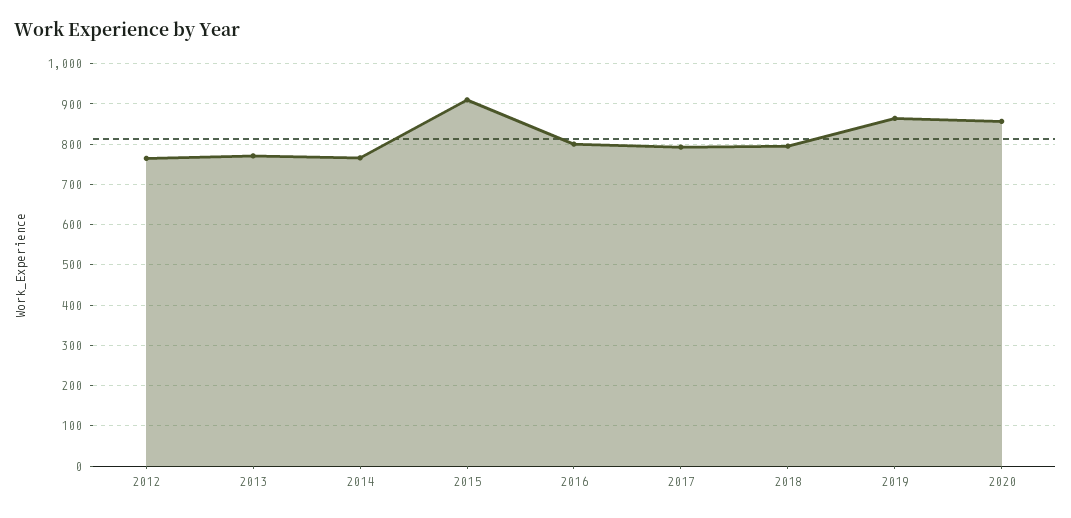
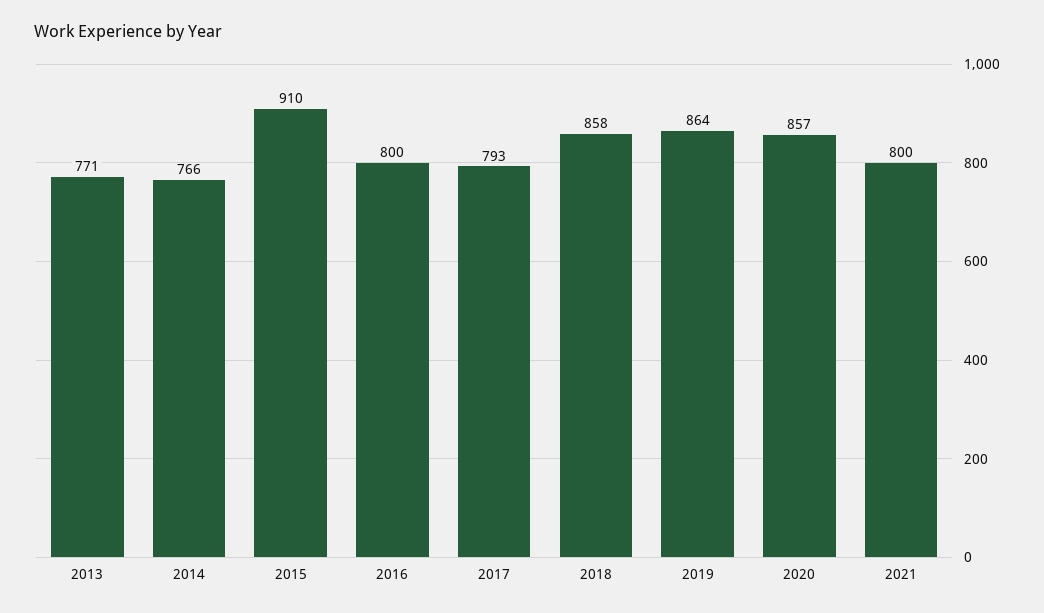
2012: 760 -> none
2018: 800 -> 858
2021: none -> 800

